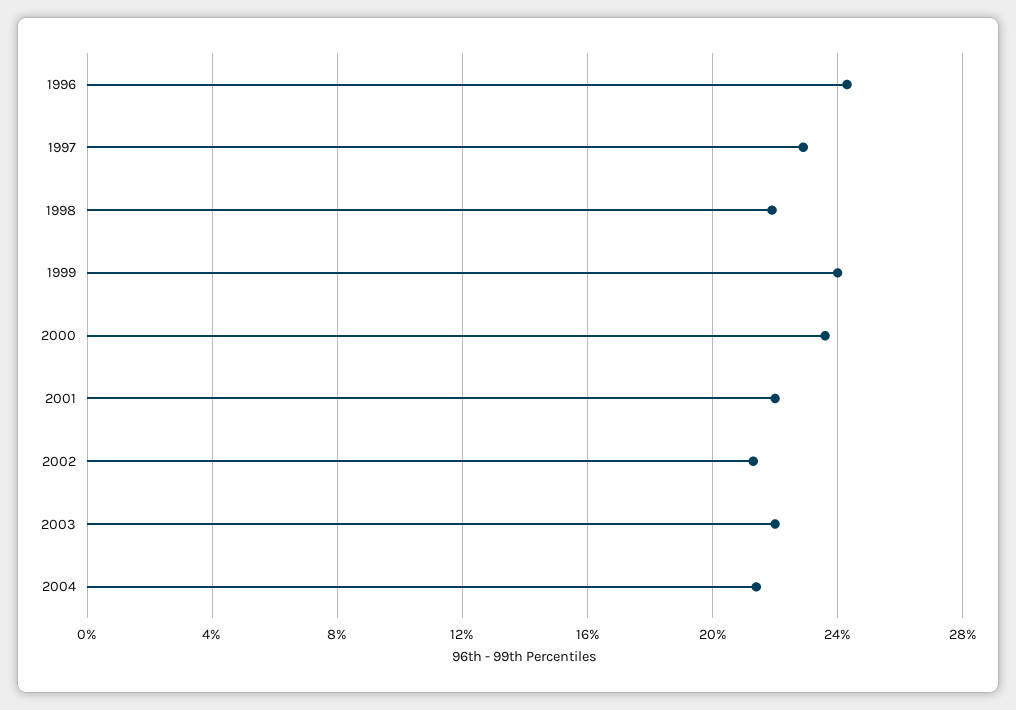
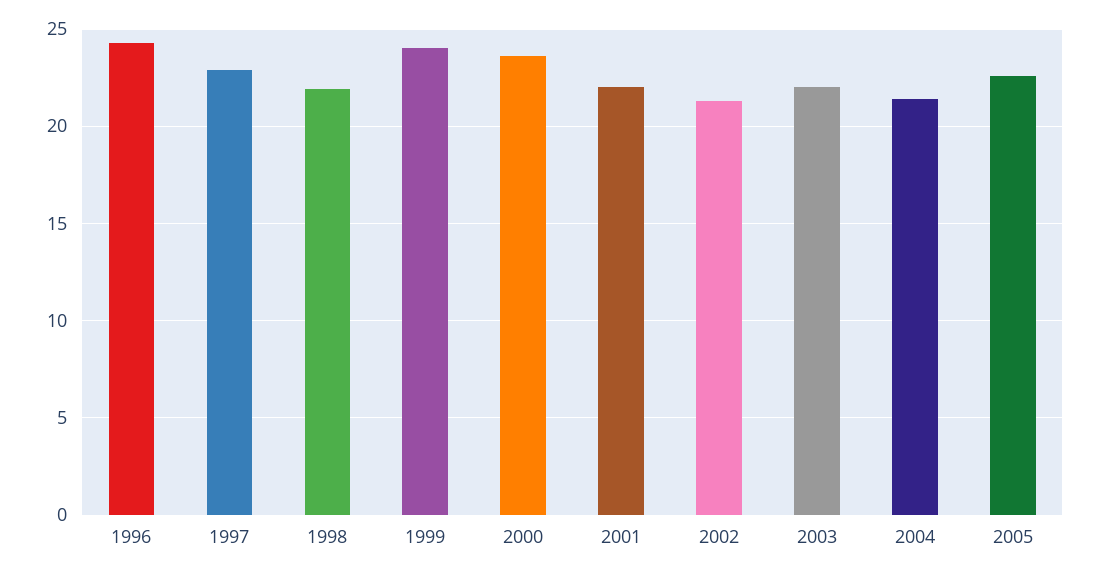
2005: none -> 22.5

